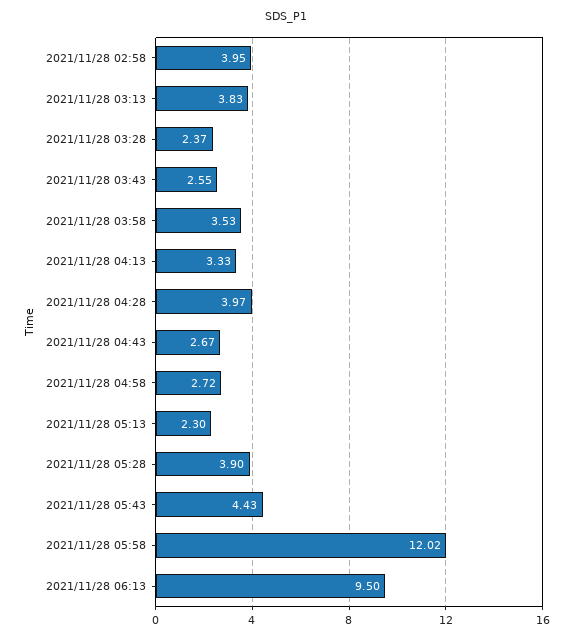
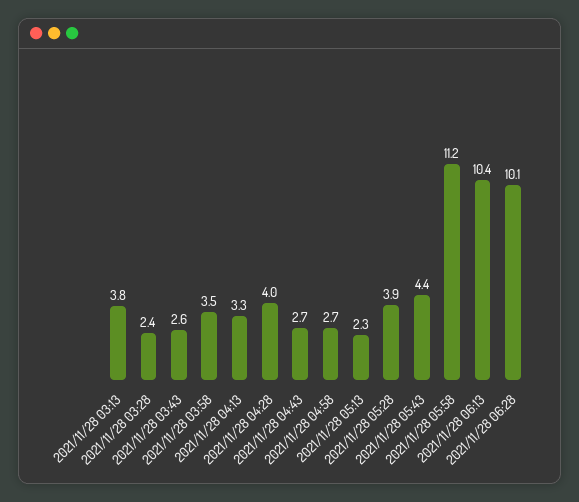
2021/11/28 02:58: 3.95 -> none
2021/11/28 05:58: 12.02 -> 11.2
2021/11/28 06:13: 9.5 -> 10.4
2021/11/28 06:28: none -> 10.1

